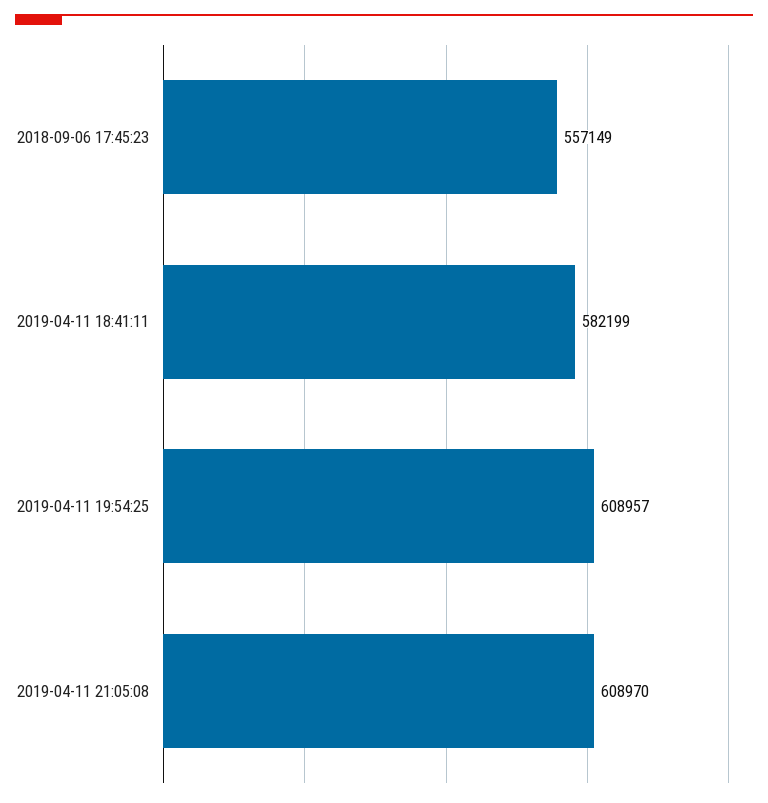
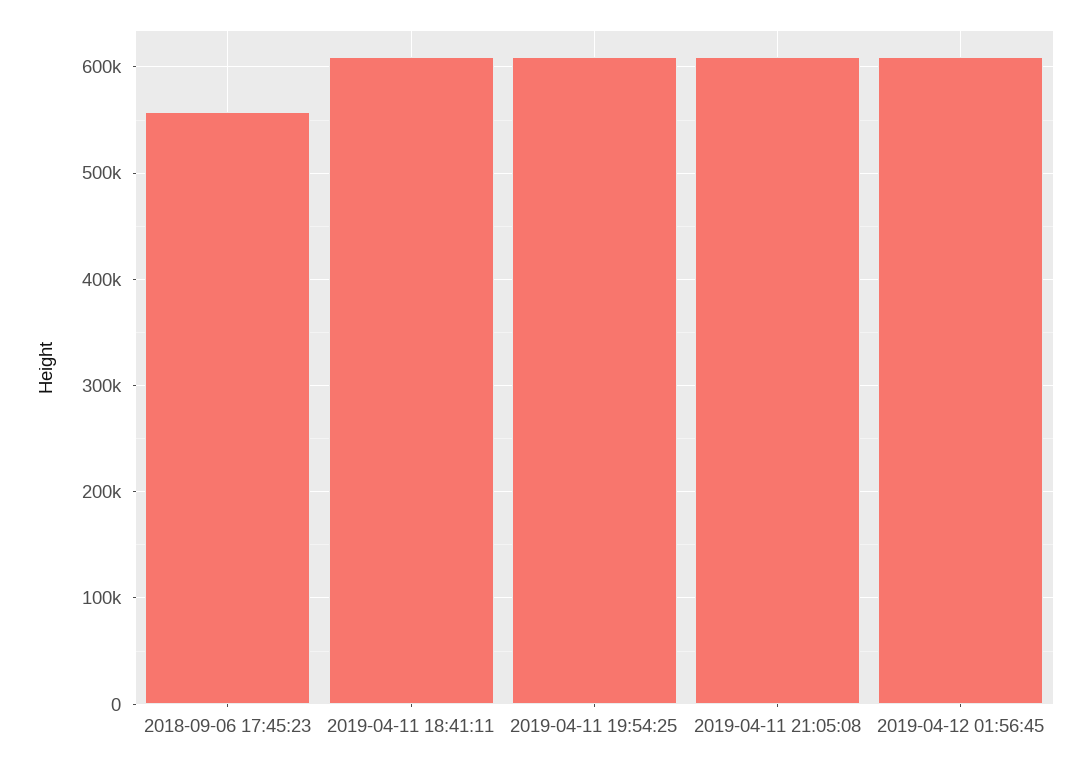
2019-04-11 18:41:11: 582199 -> 610000
2019-04-12 01:56:45: none -> 610000

